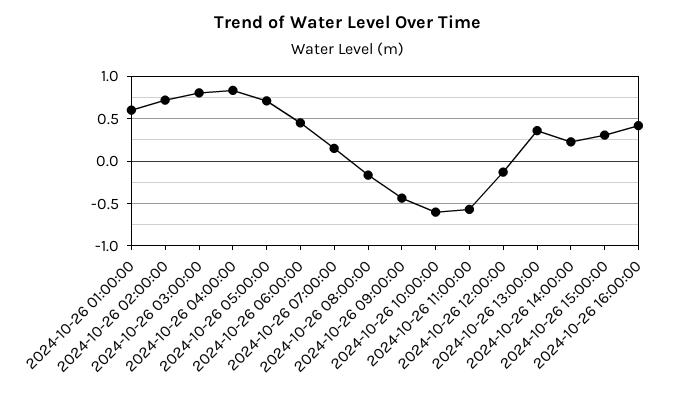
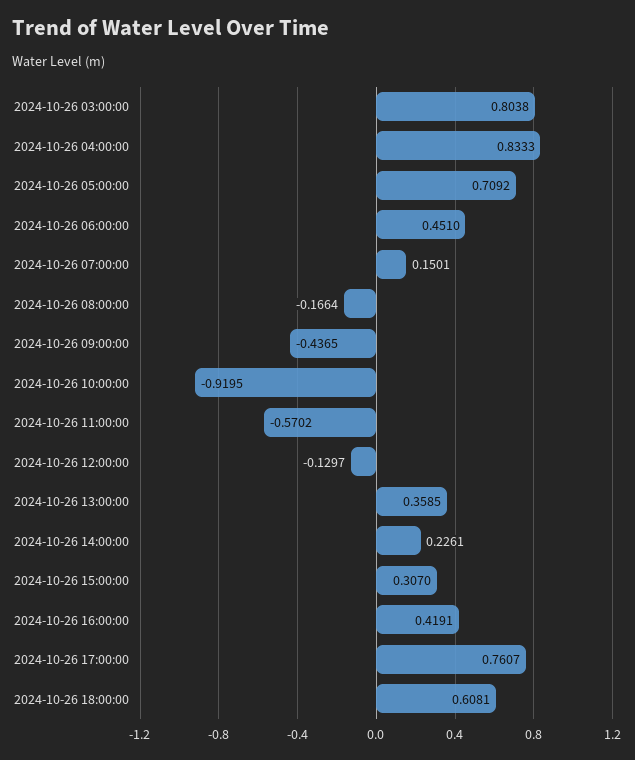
2024-10-26 01:00:00: 0.6 -> none
2024-10-26 02:00:00: 0.7 -> none
2024-10-26 10:00:00: -0.6 -> -0.9195
2024-10-26 17:00:00: none -> 0.7607
2024-10-26 18:00:00: none -> 0.6081

